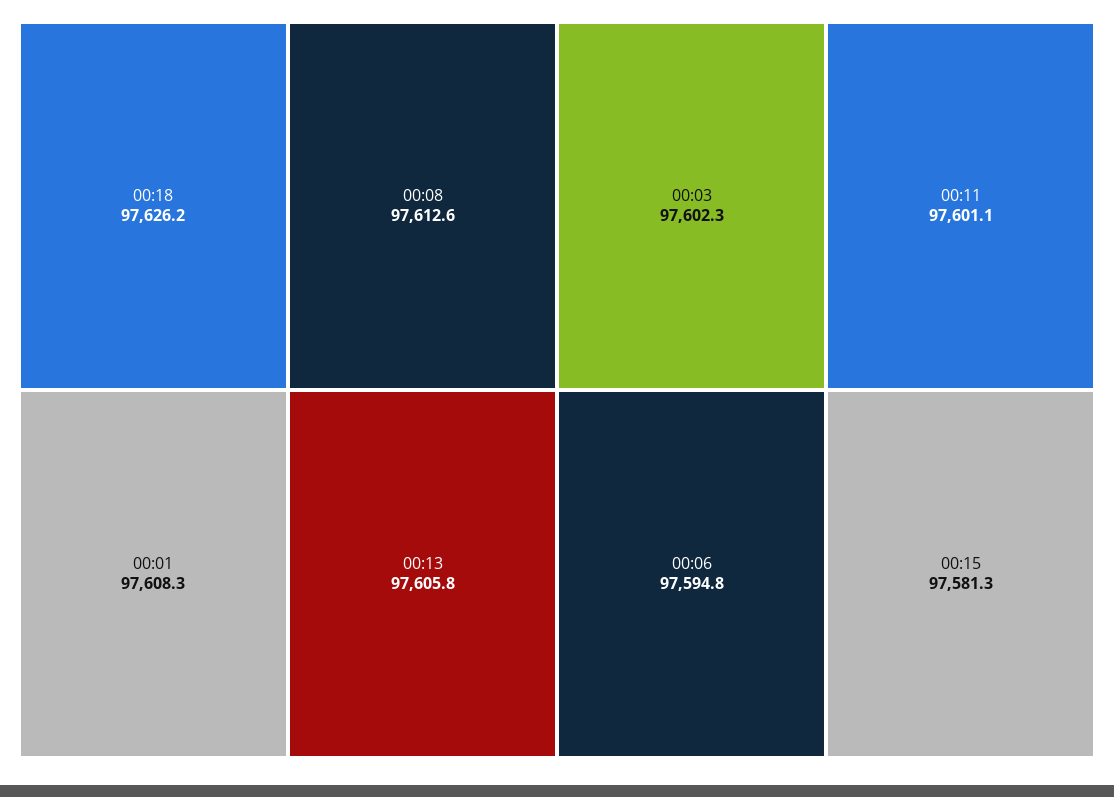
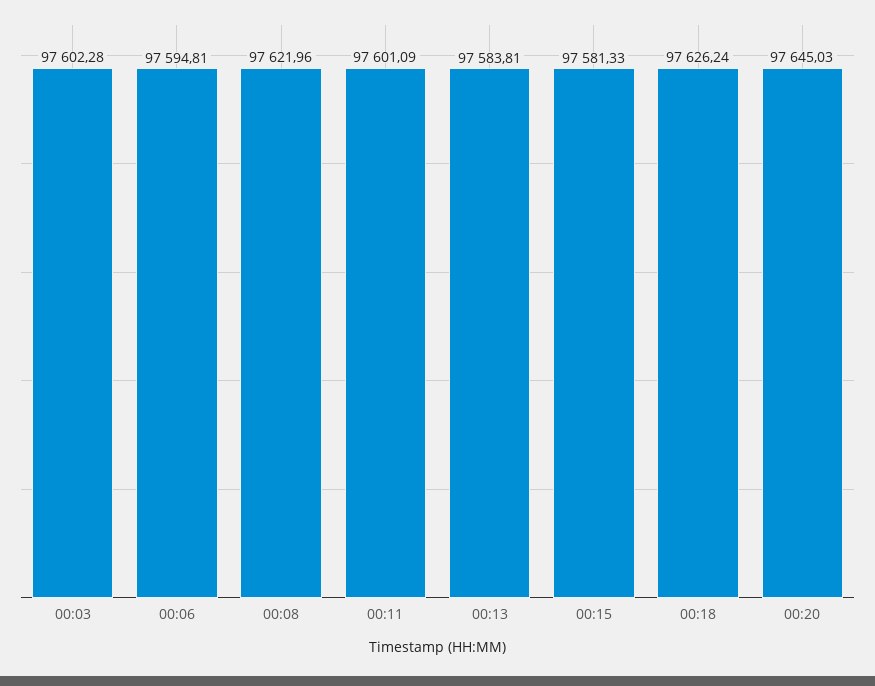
00:08: 97612.6 -> 97621.96
00:01: 97608.3 -> none
00:13: 97605.8 -> 97583.81
00:20: none -> 97645.03

